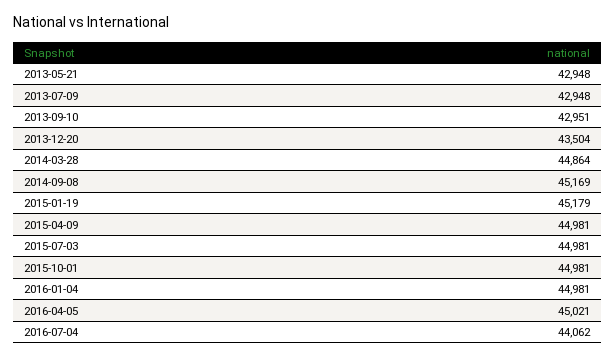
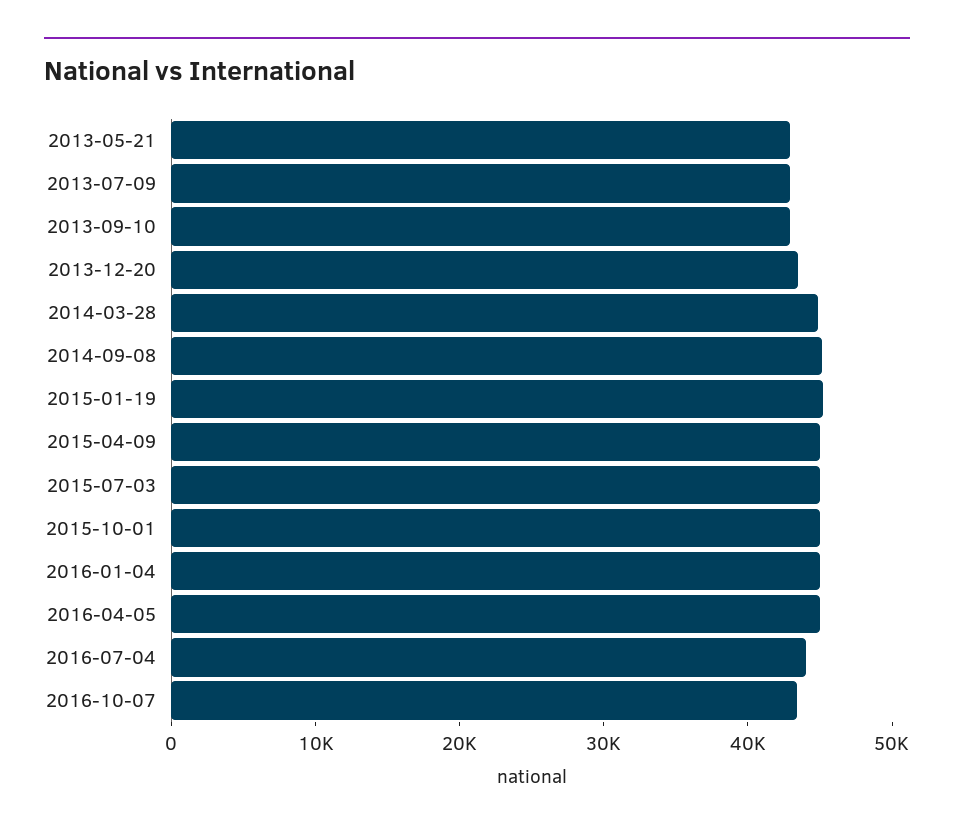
2016-10-07: none -> 44000

